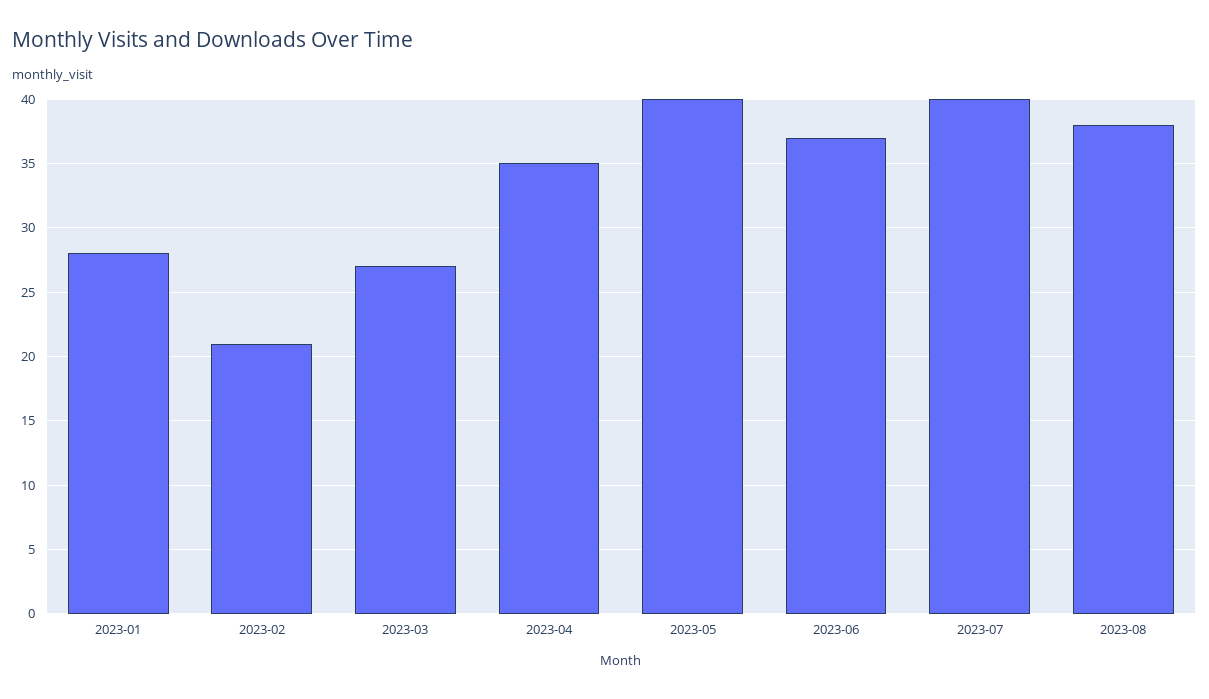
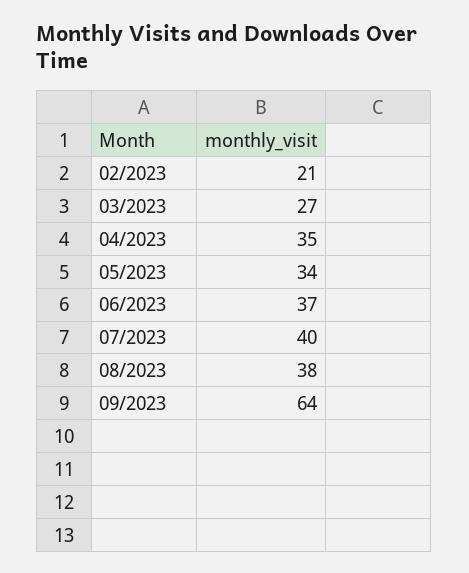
2023-01: 28 -> none
2023-05: 40 -> 34
09/2023: none -> 64

